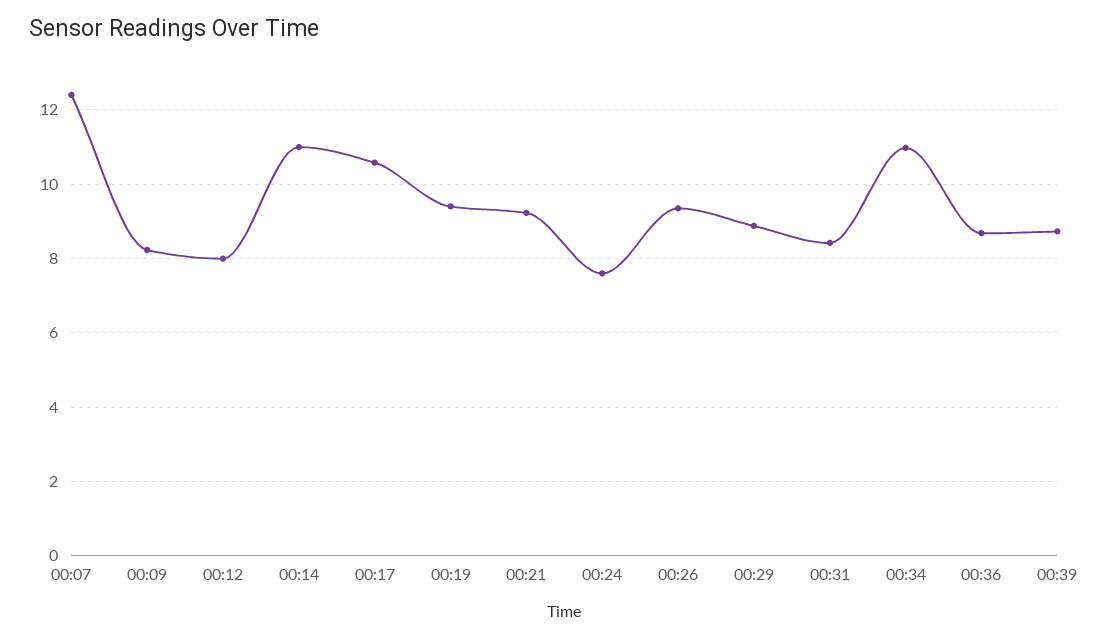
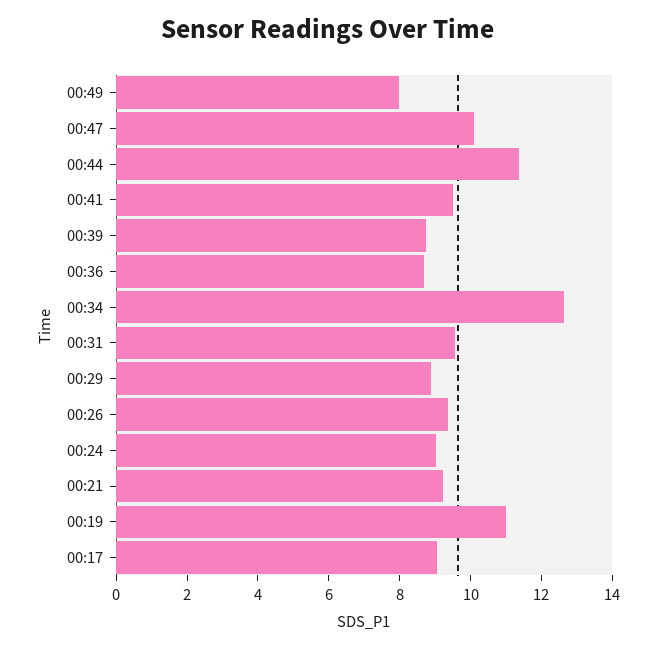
00:07: 12.4 -> none
00:09: 8.2 -> none
00:12: 8 -> none
00:14: 11 -> none
00:17: 10.6 -> 9
00:19: 9.4 -> 11
00:24: 7.6 -> 9
00:31: 8.4 -> 9.5
00:34: 11 -> 12.5
00:49: none -> 8
00:47: none -> 10
00:44: none -> 11.5
00:41: none -> 9.5

